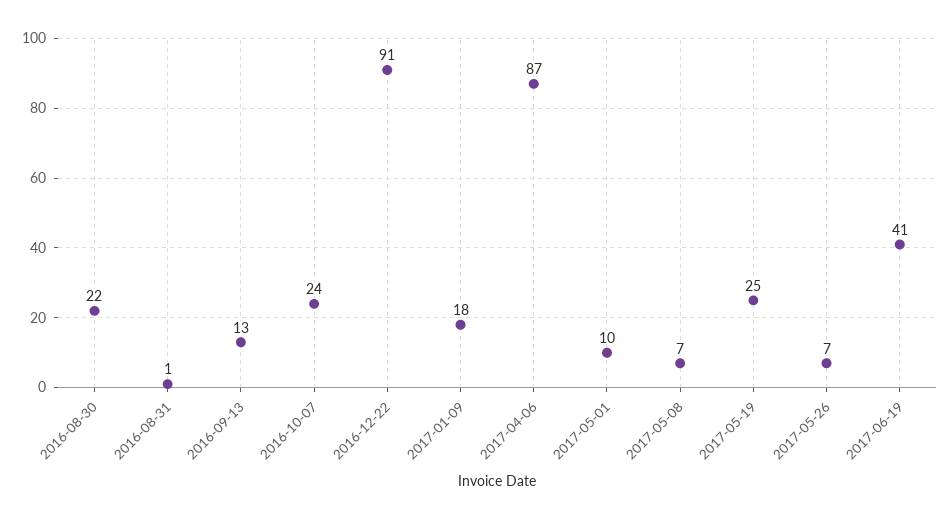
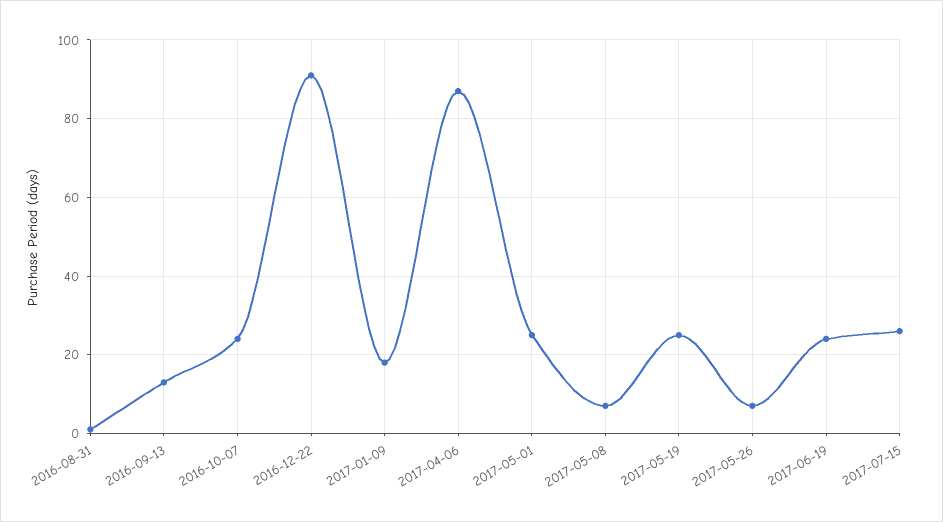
2016-08-30: 22 -> none
2017-05-01: 10 -> 25
2017-06-19: 41 -> 25
2017-07-15: none -> 25

